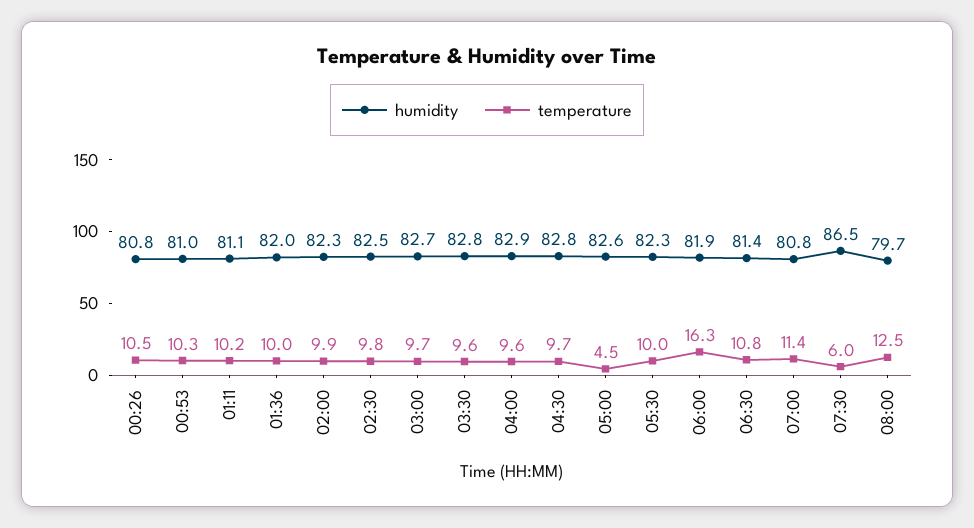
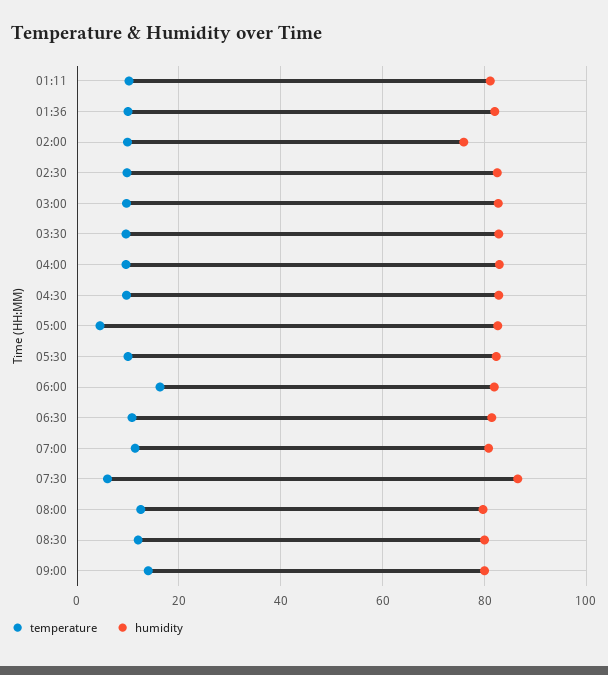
humidity, 00:26: 80.8 -> none
temperature, 00:26: 10.5 -> none
humidity, 00:53: 81 -> none
temperature, 00:53: 10.3 -> none
humidity, 02:00: 82.3 -> 76
temperature, 08:30: none -> 12
humidity, 08:30: none -> 80
temperature, 09:00: none -> 14
humidity, 09:00: none -> 80

